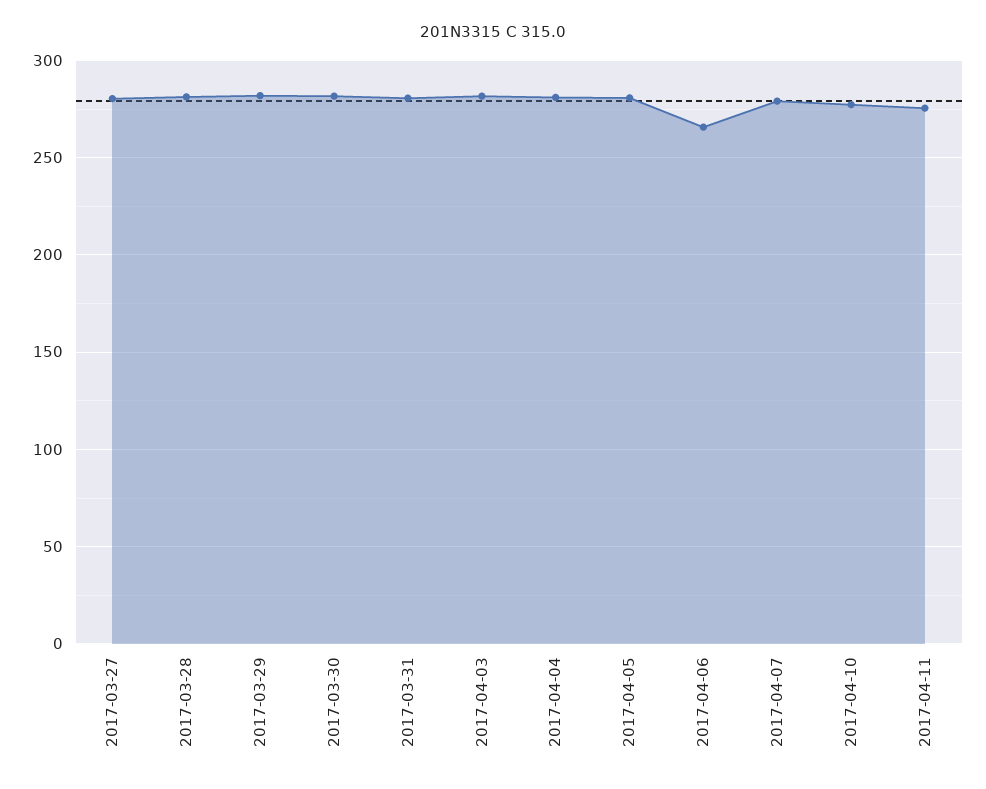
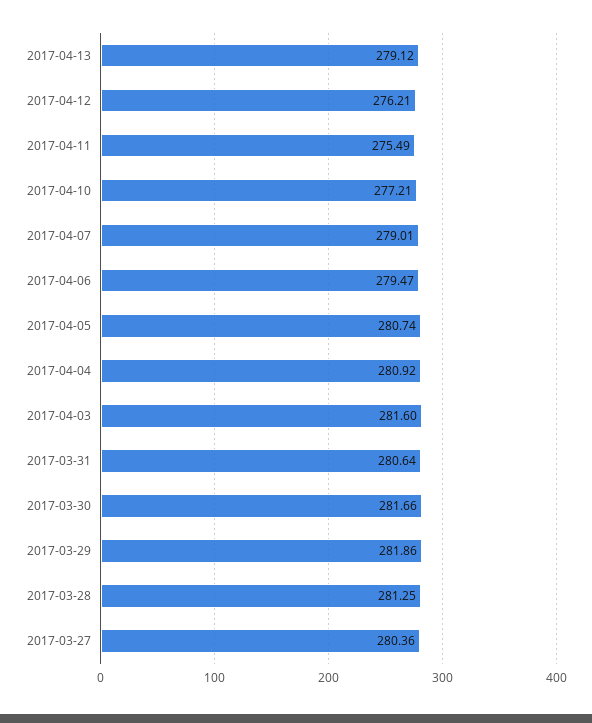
2017-04-06: 265 -> 279.47
2017-04-13: none -> 279.12
2017-04-12: none -> 276.21

